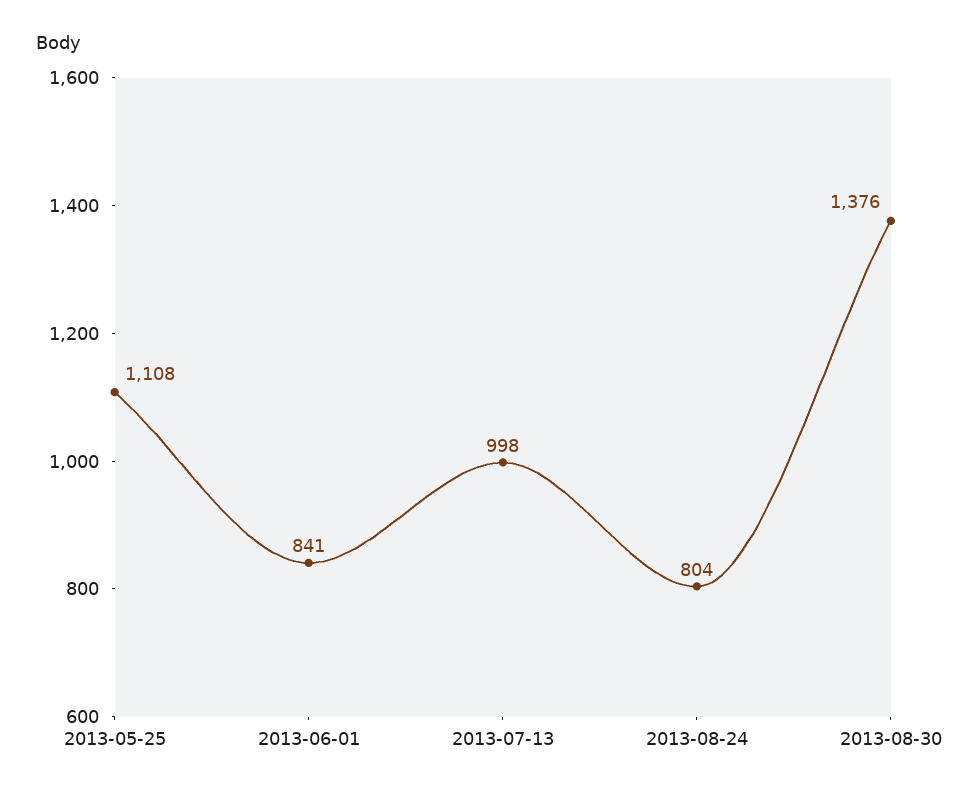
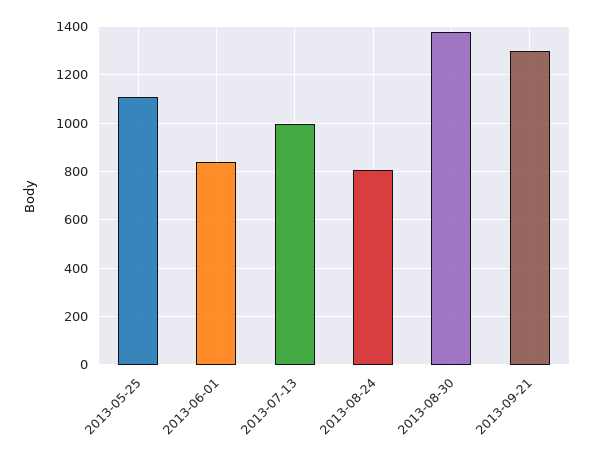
2013-09-21: none -> 1300

